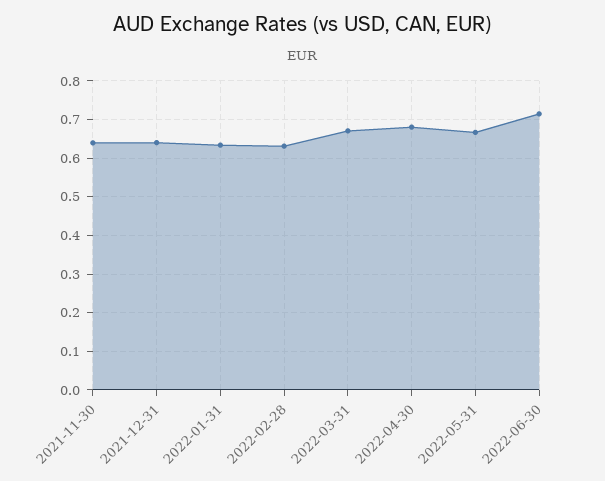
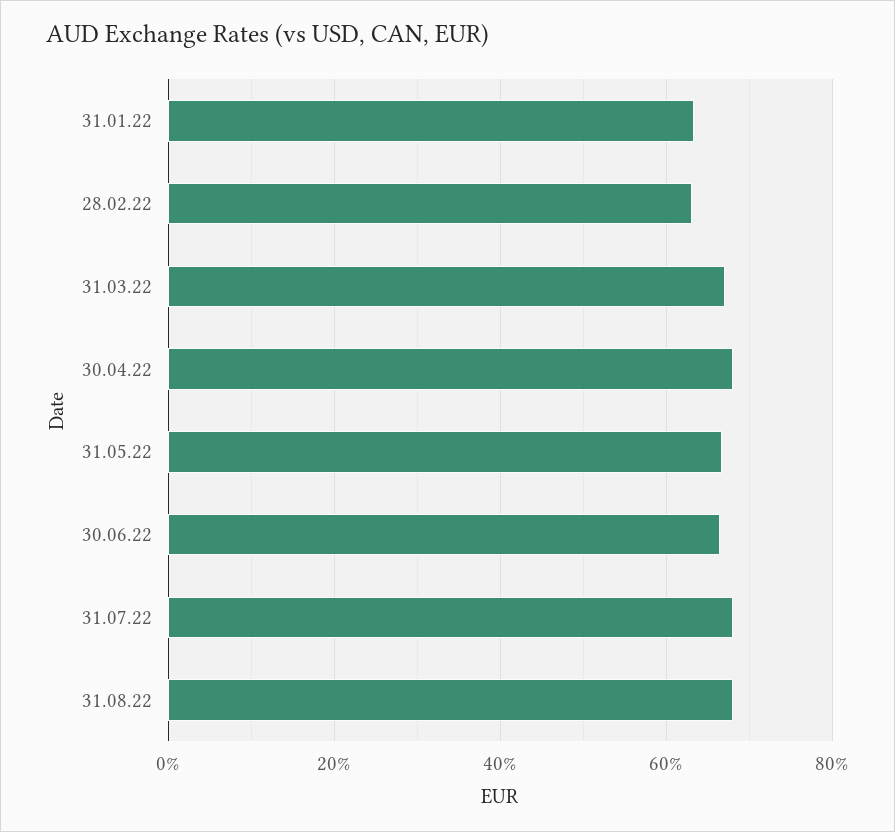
2021-11-30: 0.64 -> none
2021-12-31: 0.64 -> none
2022-06-30: 0.72 -> 0.66
31.07.22: none -> 0.68
31.08.22: none -> 0.68

